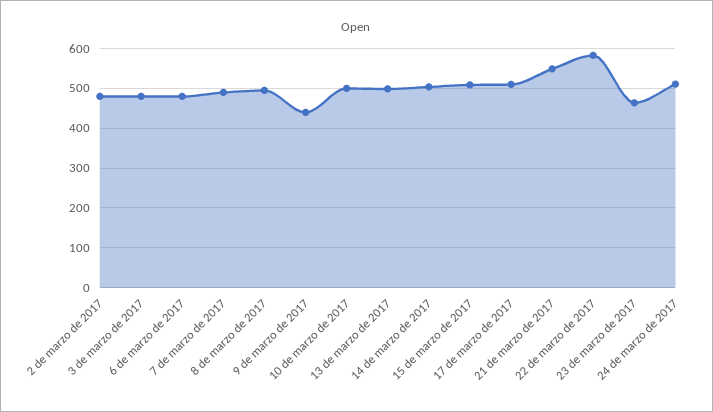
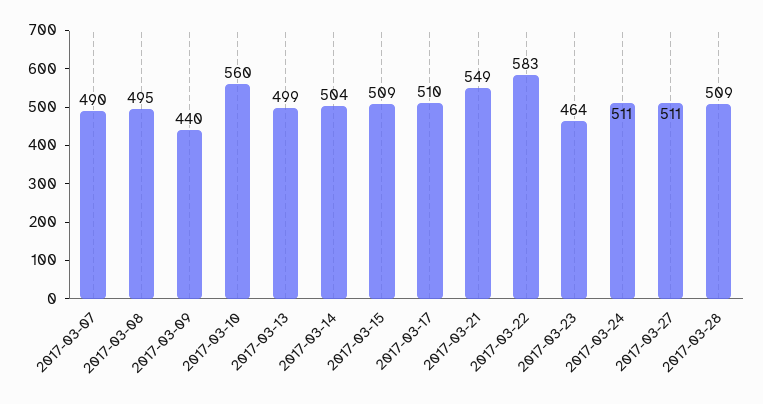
2 de marzo de 2017: 480 -> none
3 de marzo de 2017: 480 -> none
6 de marzo de 2017: 480 -> none
10 de marzo de 2017: 500 -> 560
2017-03-27: none -> 511
2017-03-28: none -> 509

